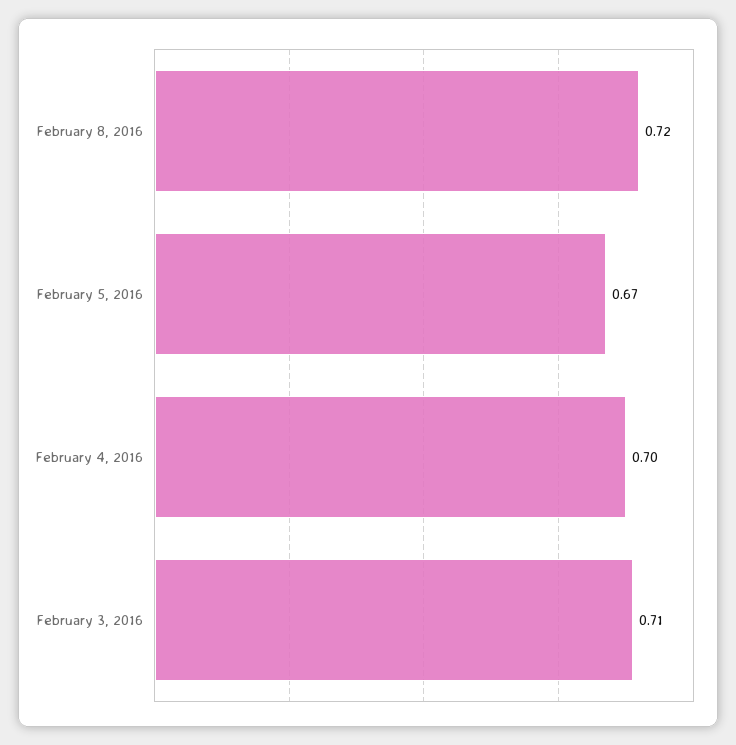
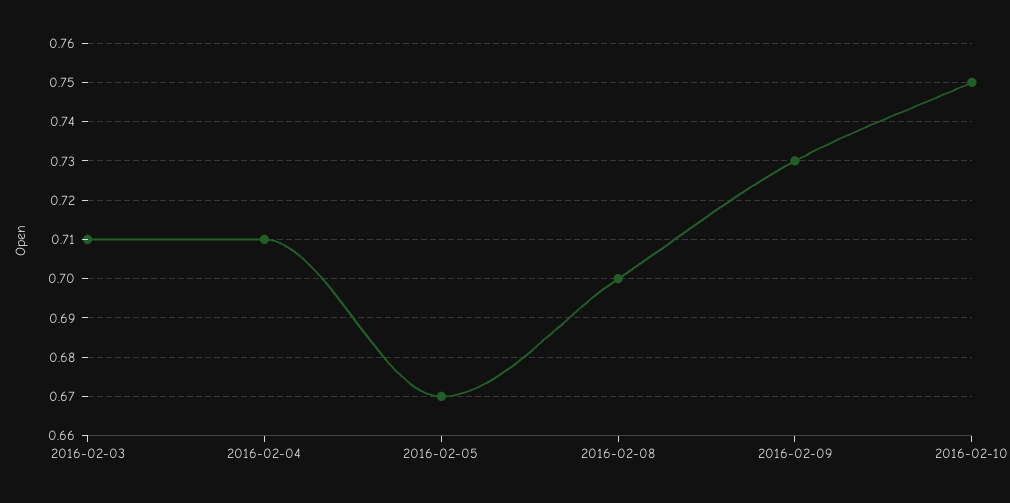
February 8, 2016: 0.72 -> 0.7
February 4, 2016: 0.7 -> 0.71
2016-02-09: none -> 0.73
2016-02-10: none -> 0.75

